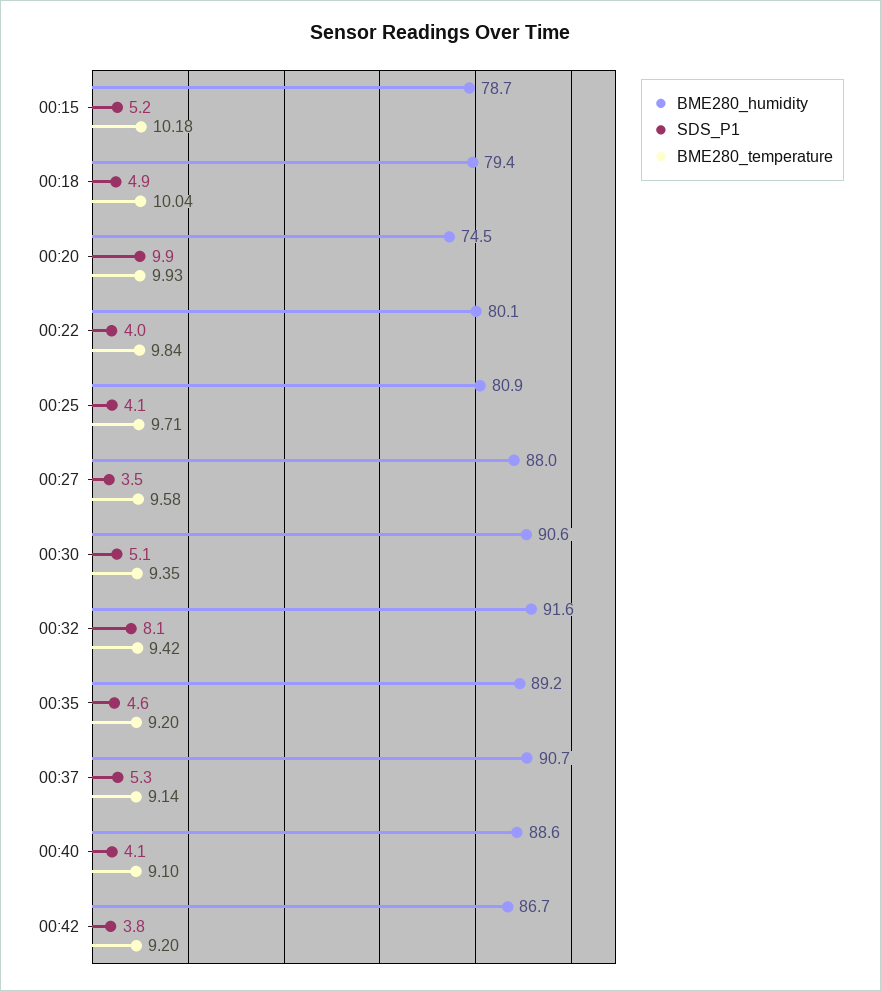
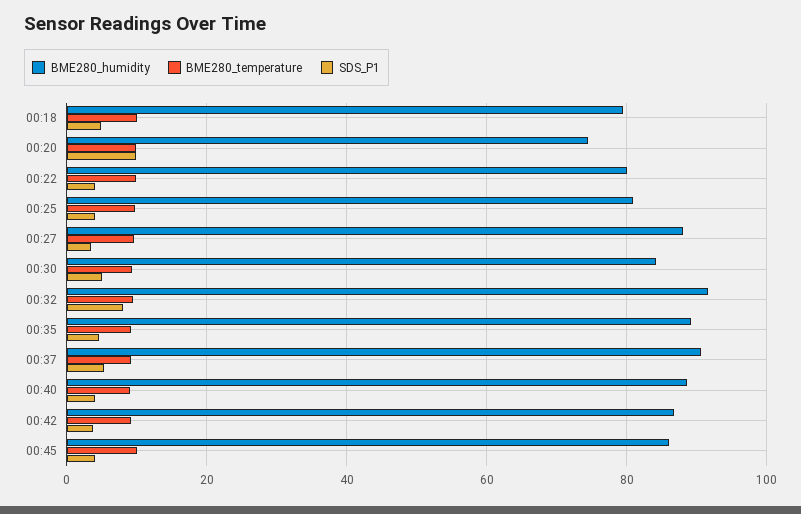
BME280_humidity, 00:15: 78.7 -> none
SDS_P1, 00:15: 5.2 -> none
BME280_temperature, 00:15: 10.18 -> none
BME280_humidity, 00:30: 90.6 -> 84
BME280_humidity, 00:45: none -> 86
BME280_temperature, 00:45: none -> 10
SDS_P1, 00:45: none -> 4

